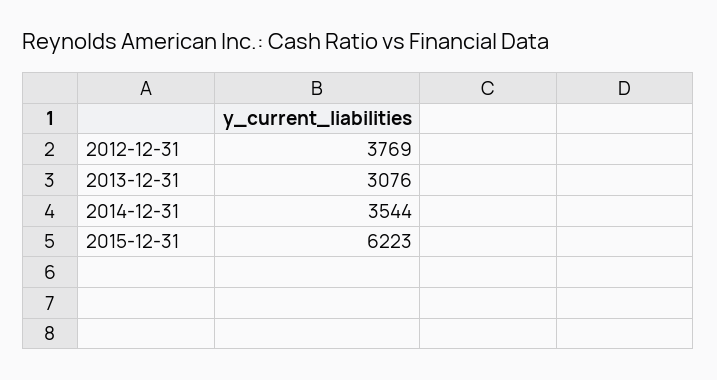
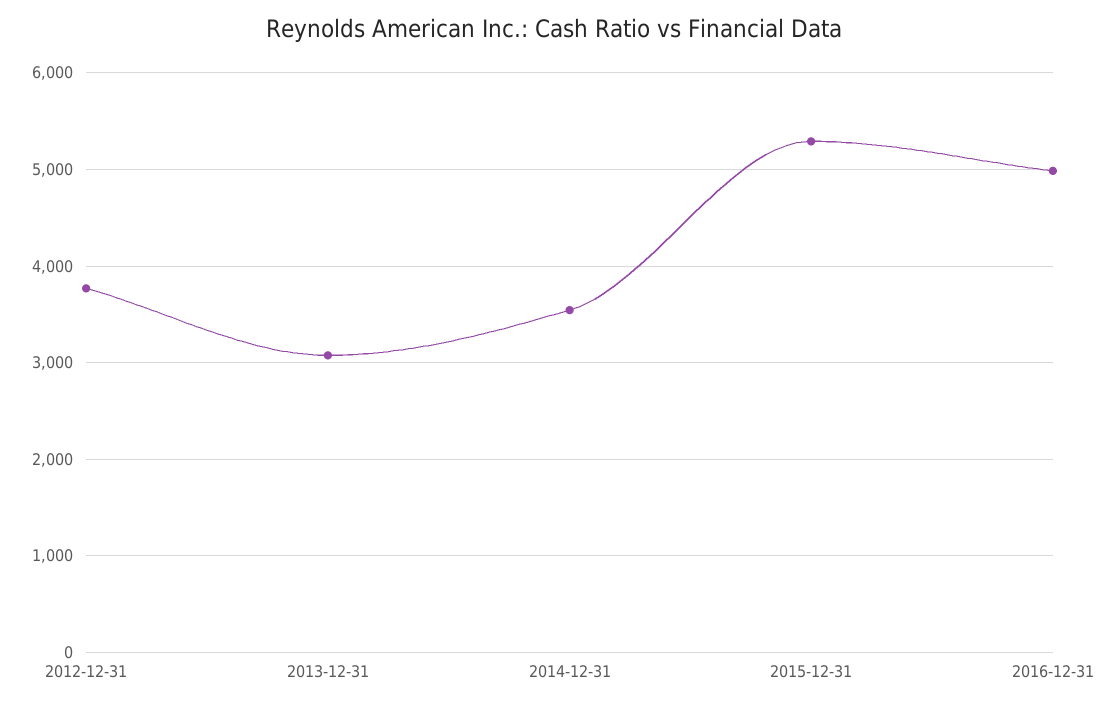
2015-12-31: 6223 -> 5300
2016-12-31: none -> 5000

